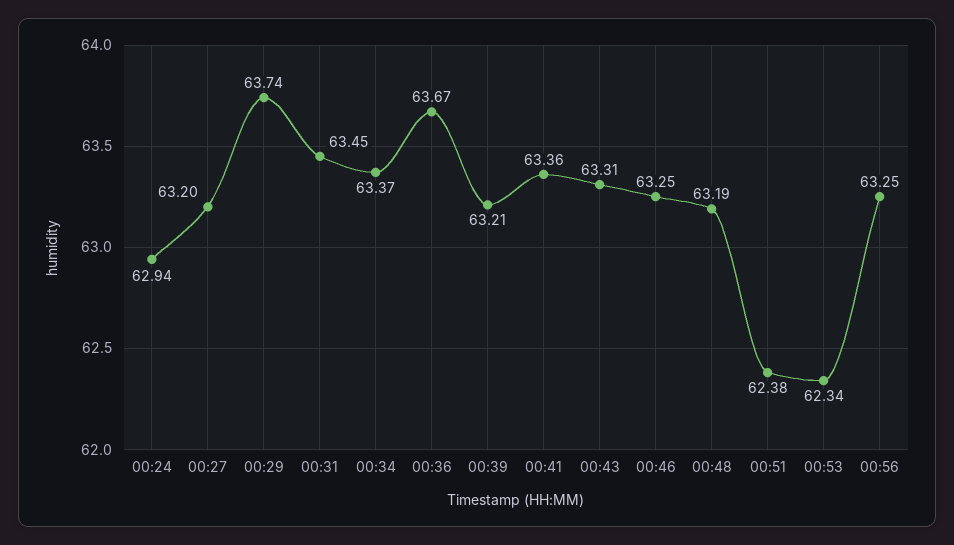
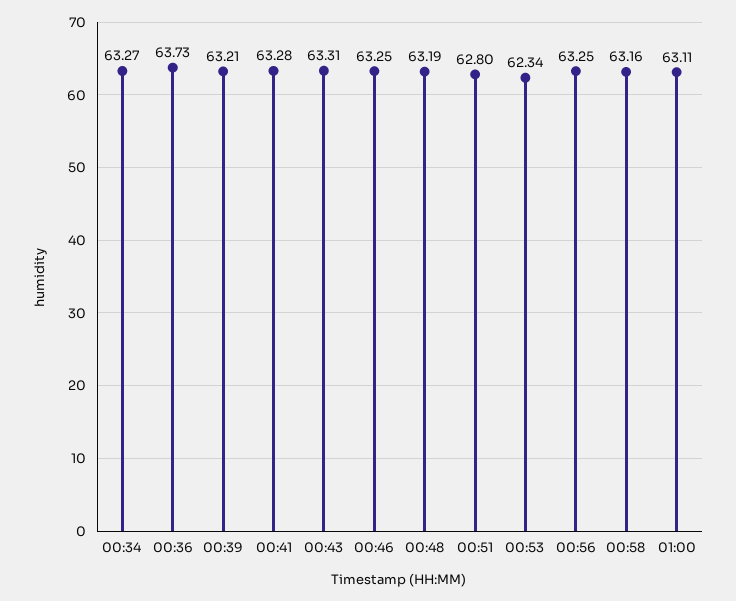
00:24: 62.94 -> none
00:27: 63.2 -> none
00:29: 63.74 -> none
00:31: 63.45 -> none
00:34: 63.37 -> 63.27
00:36: 63.67 -> 63.73
00:41: 63.36 -> 63.28
00:51: 62.38 -> 62.8
00:58: none -> 63.16
01:00: none -> 63.11

